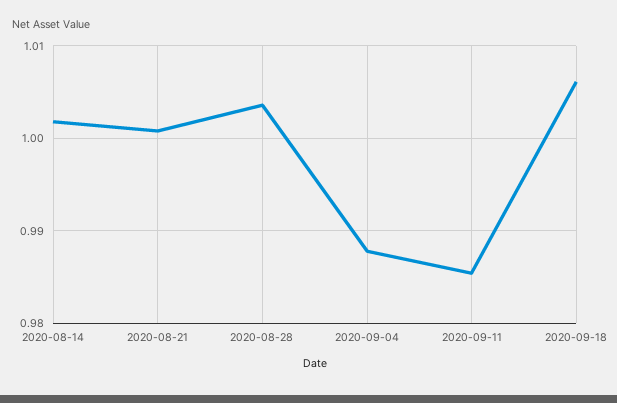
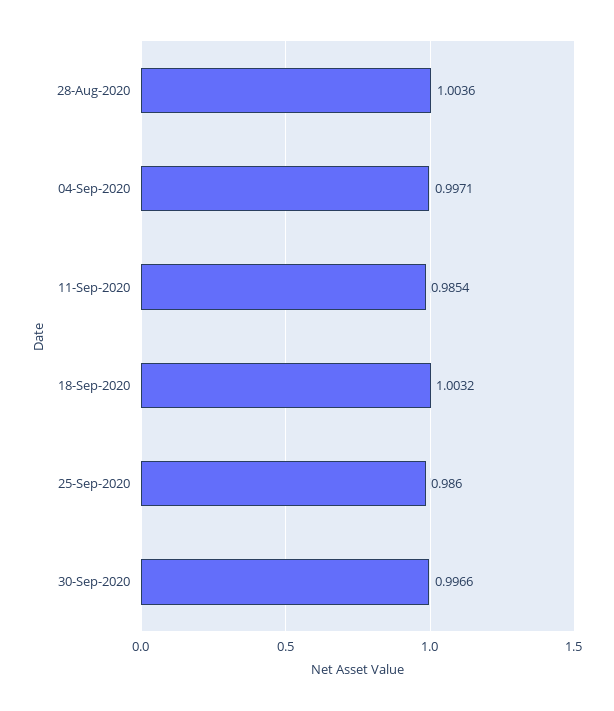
2020-08-14: 1.002 -> none
2020-08-21: 1.001 -> none
2020-09-04: 0.988 -> 0.9971
2020-09-18: 1.006 -> 1.0032
25-Sep-2020: none -> 0.986
30-Sep-2020: none -> 0.9966

